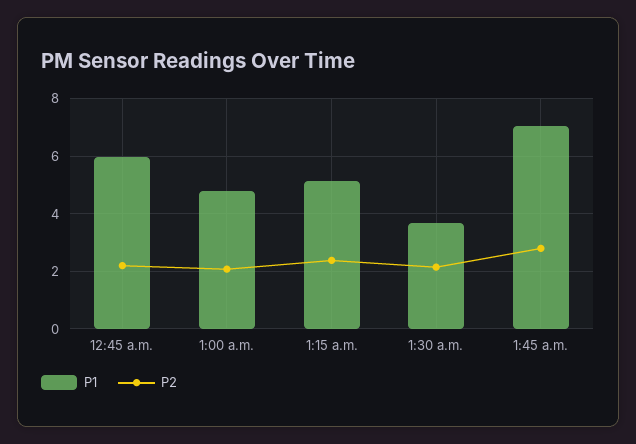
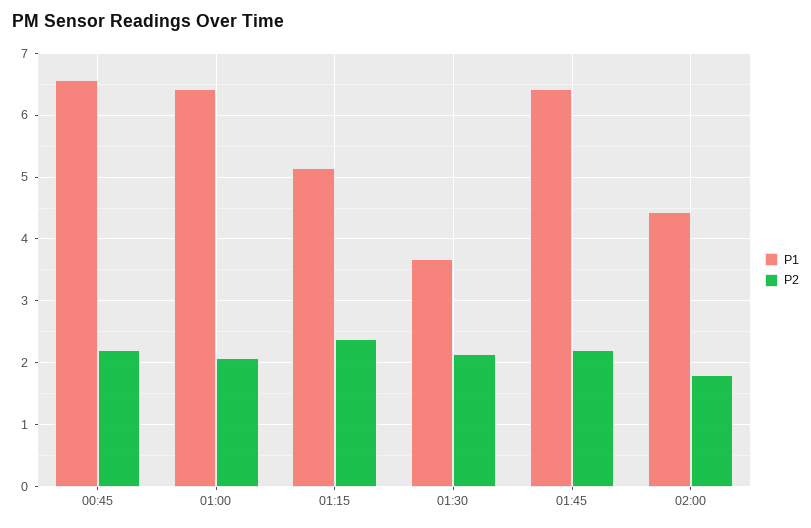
P1, 12:45 a.m.: 6 -> 6.6
P1, 1:00 a.m.: 4.75 -> 6.4
P1, 1:45 a.m.: 7 -> 6.4
P2, 1:45 a.m.: 2.75 -> 2.2
P1, 02:00: none -> 4.4
P2, 02:00: none -> 1.8

